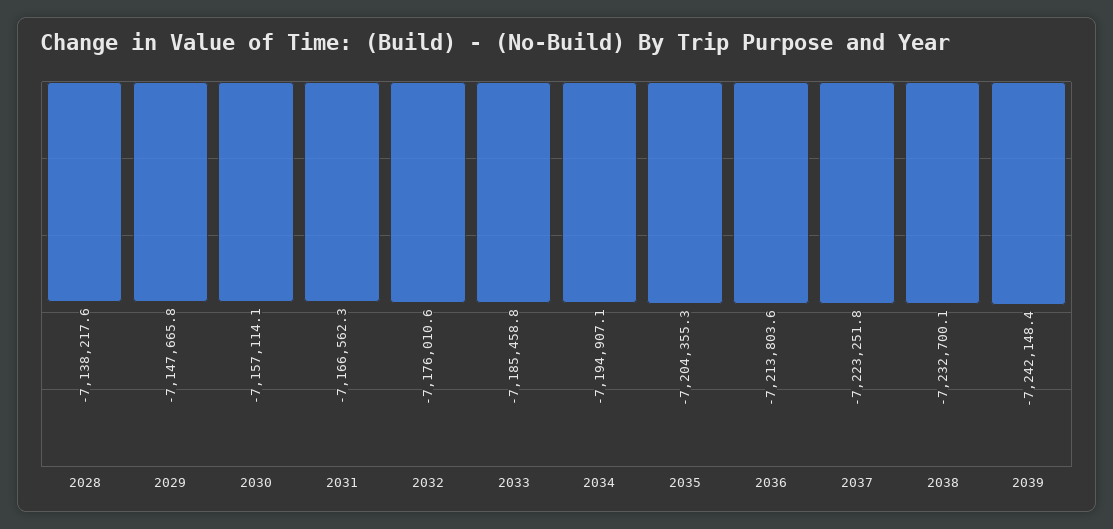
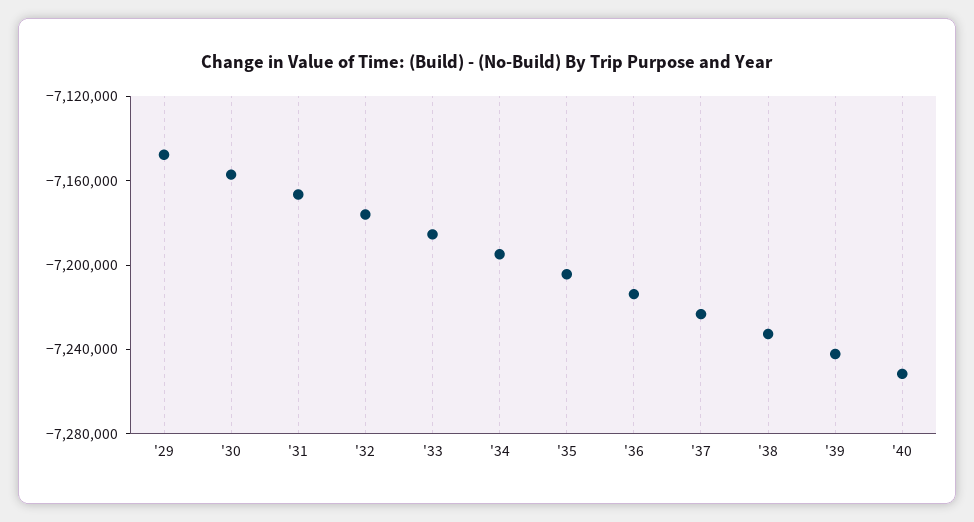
2028: -7138217.6 -> none
'40: none -> -7250000

